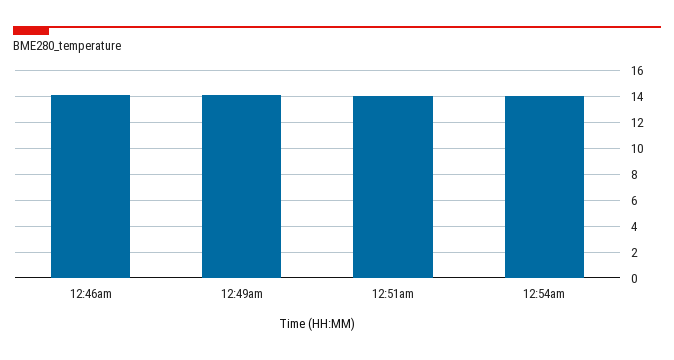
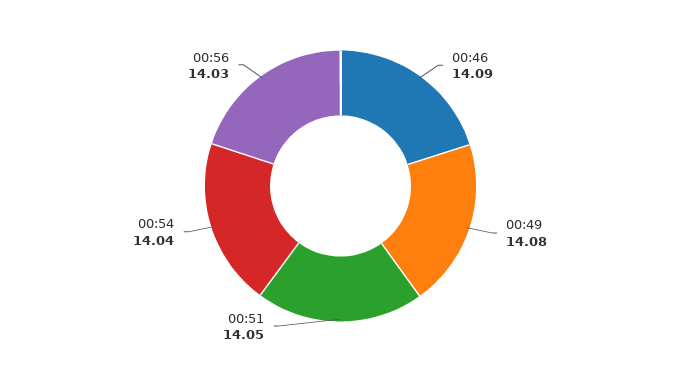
00:56: none -> 14.03

